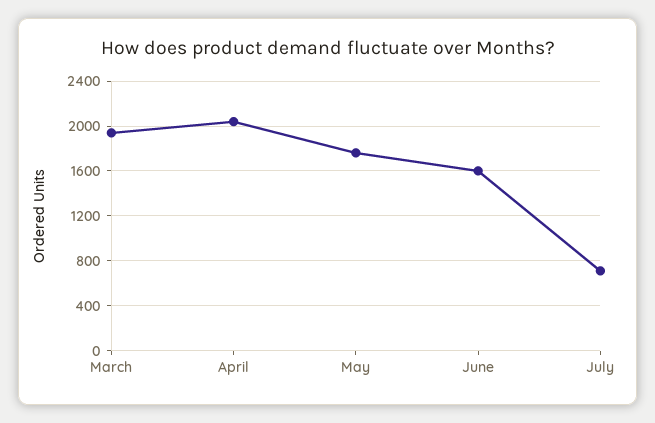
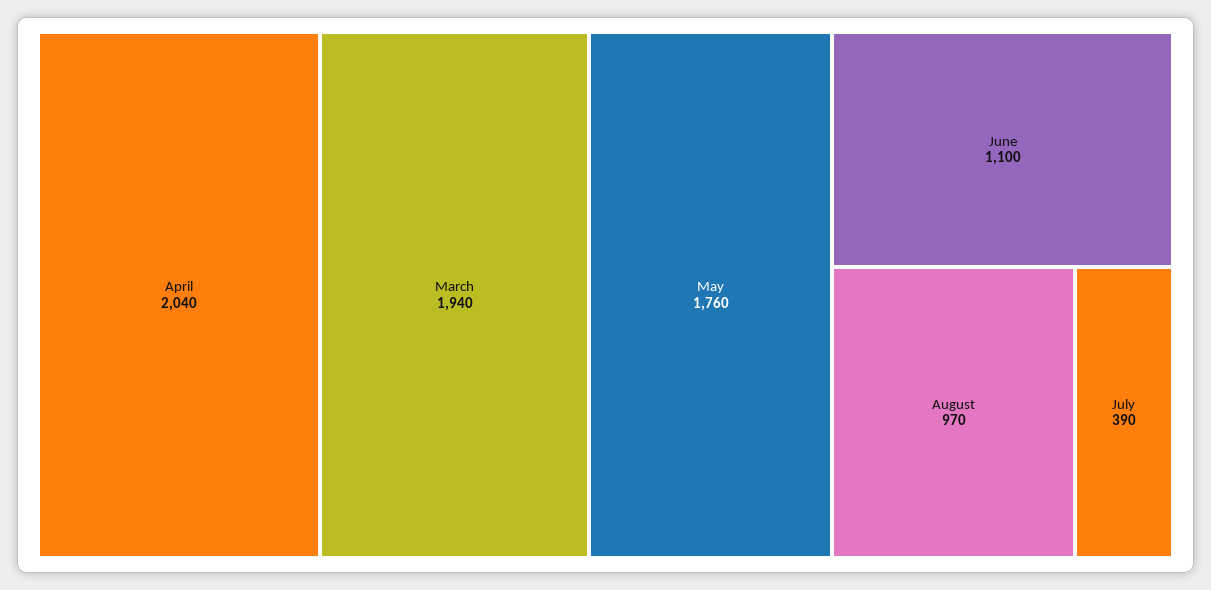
June: 1600 -> 1100
July: 700 -> 390
August: none -> 970

